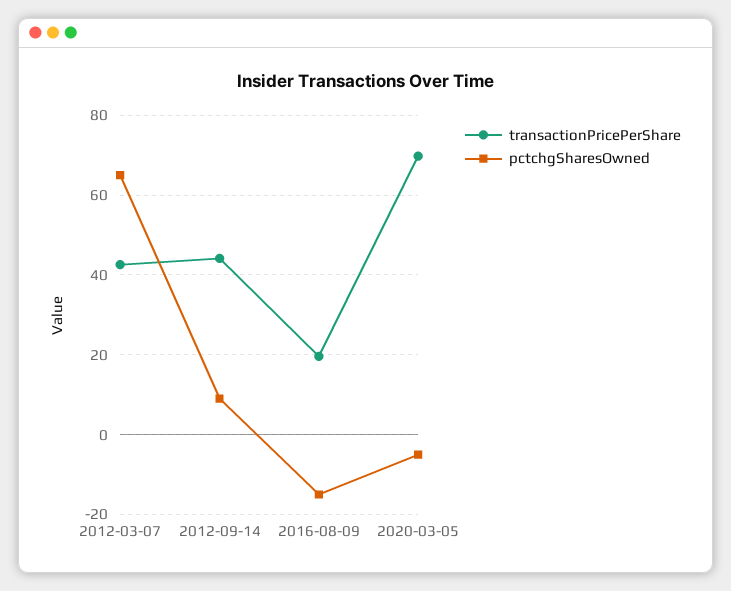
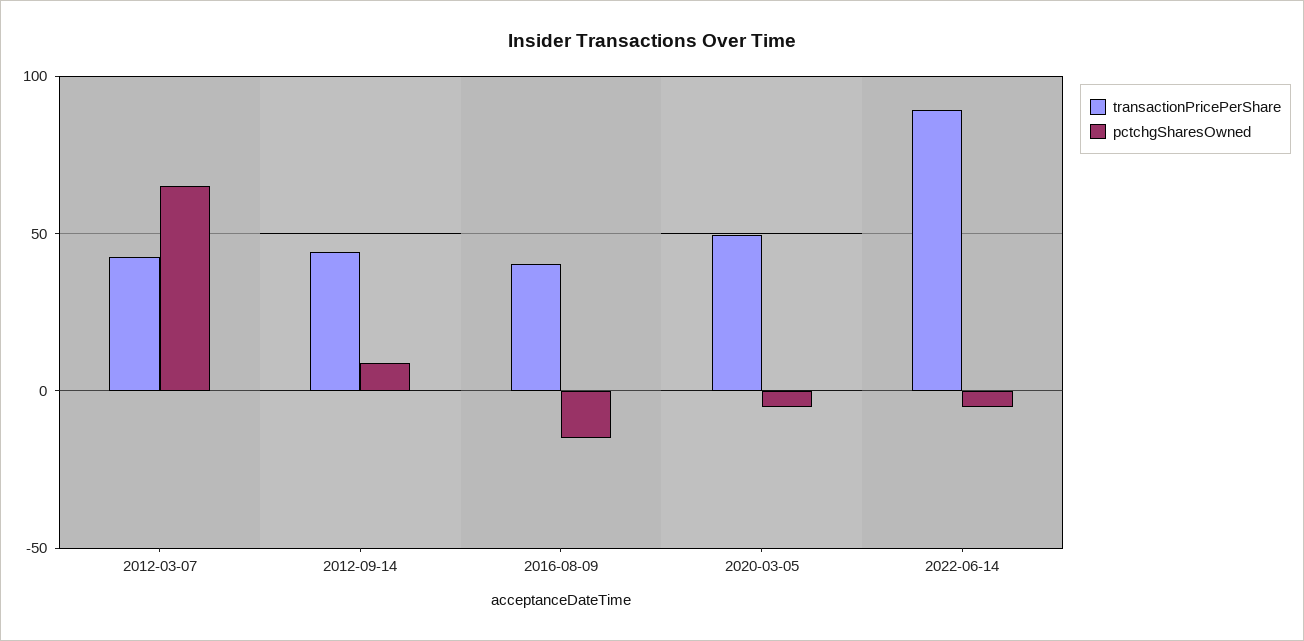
transactionPricePerShare, 2016-08-09: 20 -> 40
transactionPricePerShare, 2020-03-05: 70 -> 50
transactionPricePerShare, 2022-06-14: none -> 90
pctchgSharesOwned, 2022-06-14: none -> -5

